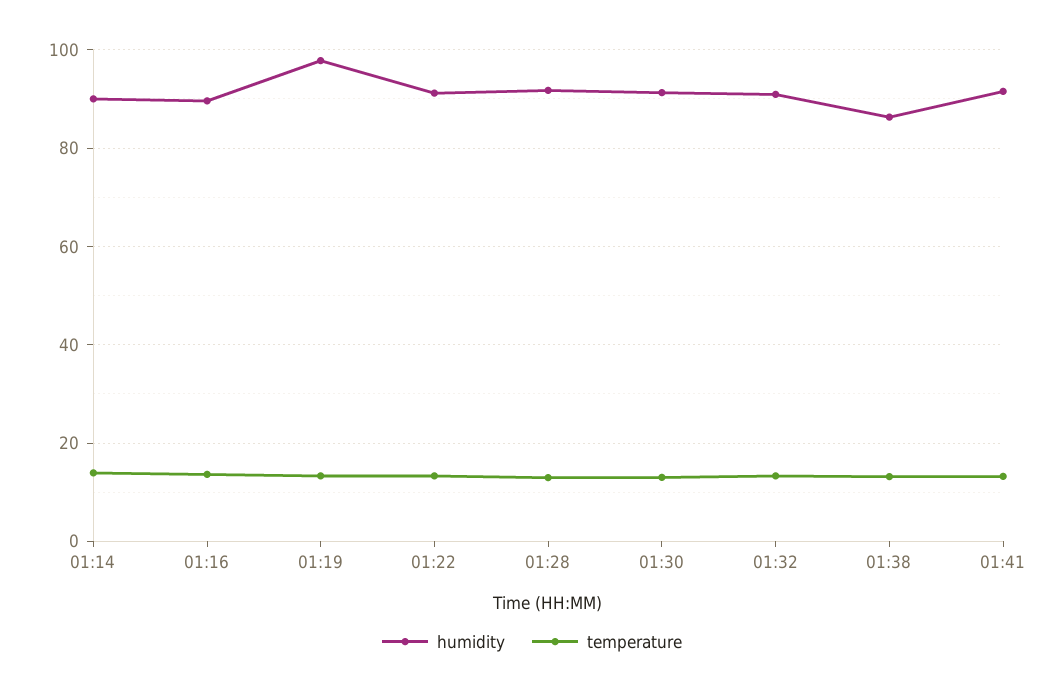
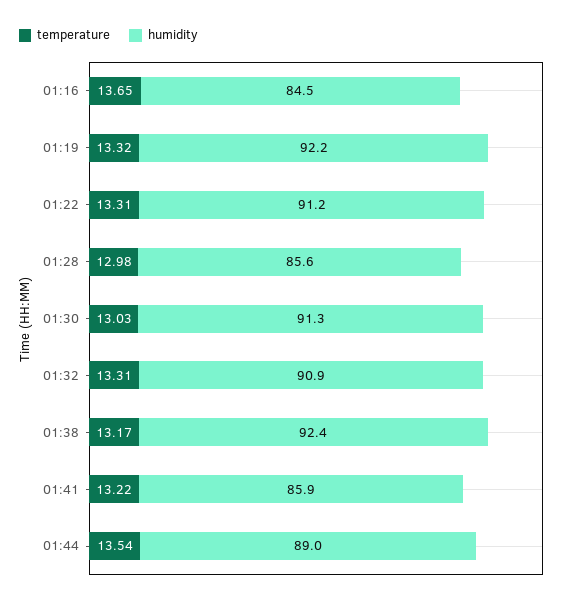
humidity, 01:14: 90 -> none
temperature, 01:14: 14 -> none
humidity, 01:16: 90 -> 84.5
humidity, 01:19: 98 -> 92.2
humidity, 01:28: 92 -> 85.6
humidity, 01:38: 86 -> 92.4
humidity, 01:41: 92 -> 85.9
temperature, 01:44: none -> 13.54
humidity, 01:44: none -> 89

